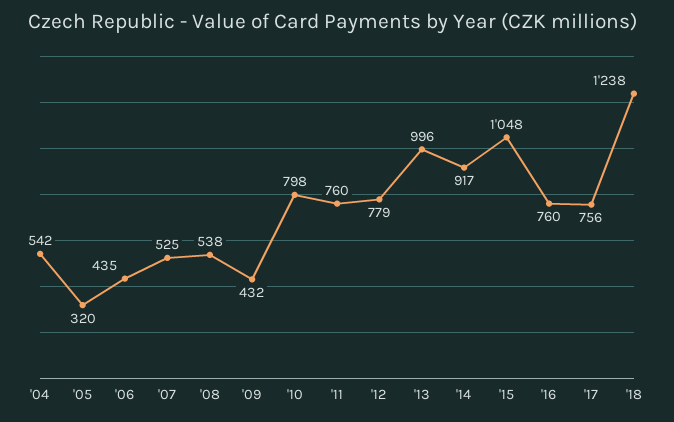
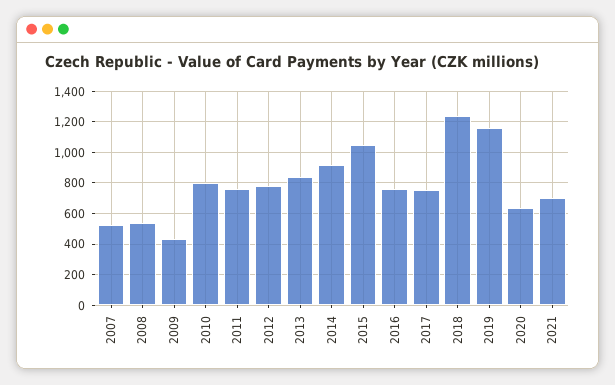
'04: 542 -> none
'05: 320 -> none
'06: 435 -> none
'13: 996 -> 850
2019: none -> 1150
2020: none -> 650
2021: none -> 700

